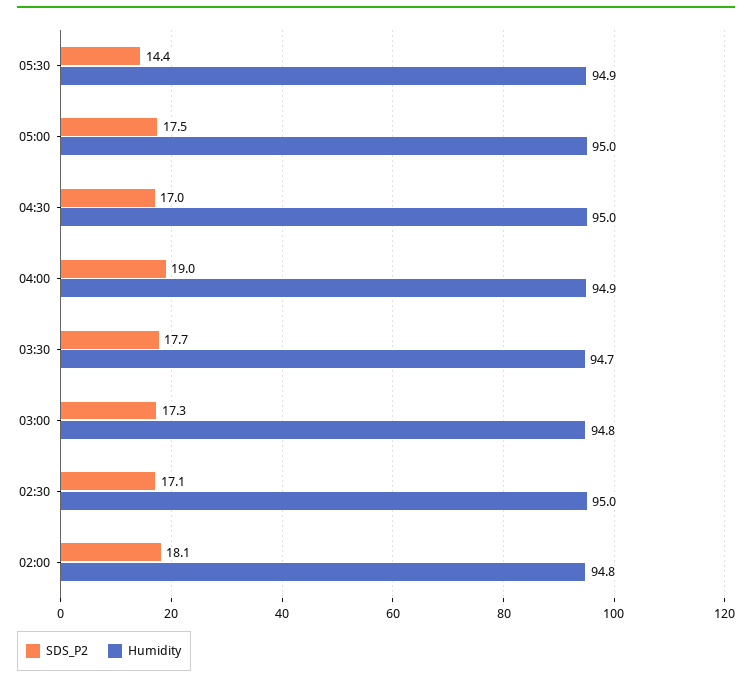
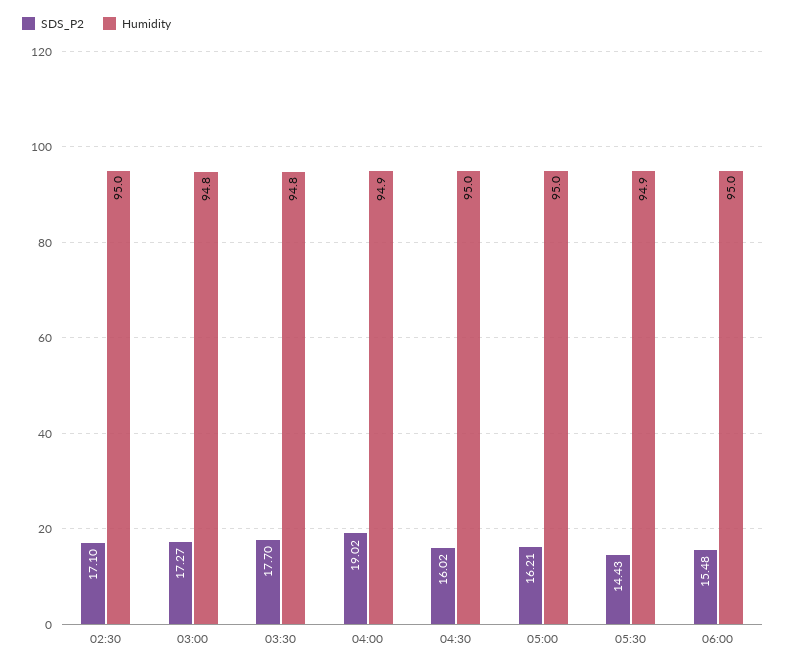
SDS_P2, 05:00: 17.5 -> 16.21
SDS_P2, 04:30: 17 -> 16.02
Humidity, 03:30: 94.7 -> 94.8
SDS_P2, 02:00: 18.1 -> none
Humidity, 02:00: 94.8 -> none
SDS_P2, 06:00: none -> 15.48
Humidity, 06:00: none -> 95

